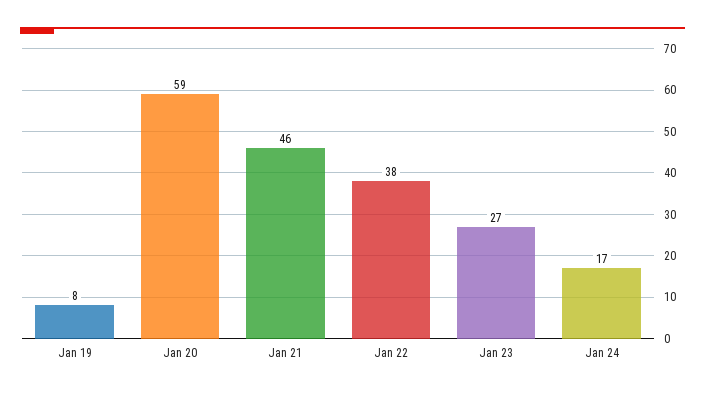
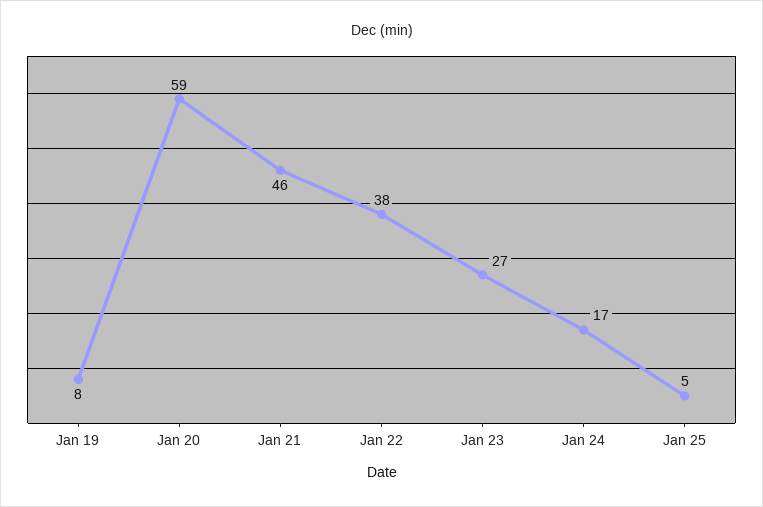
Jan 25: none -> 5

